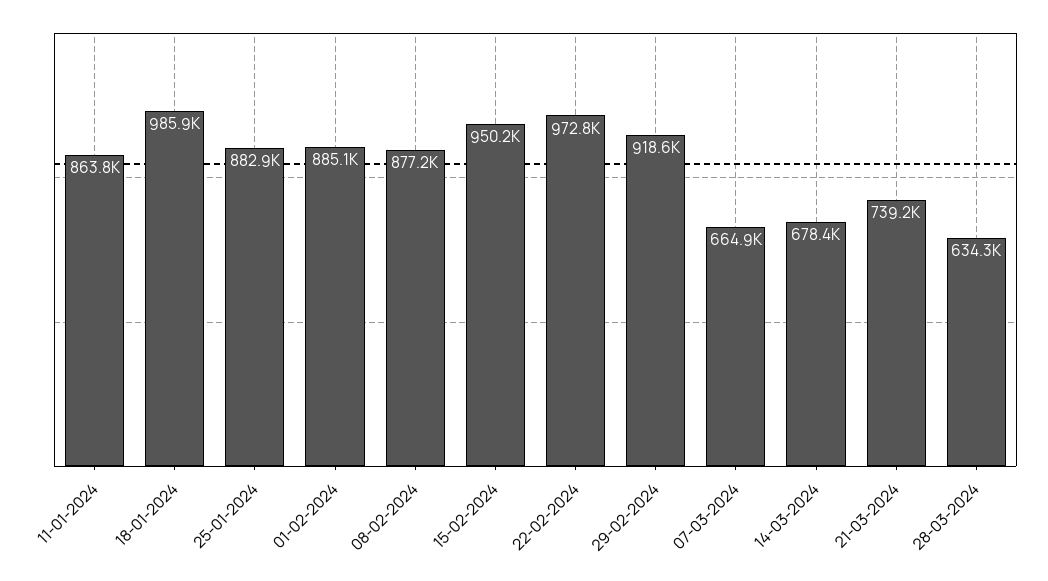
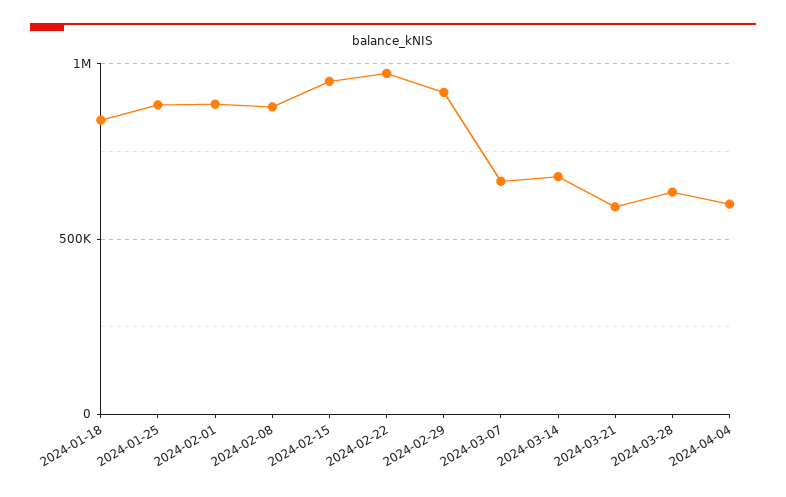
11-01-2024: 863800 -> none
18-01-2024: 985900 -> 850000
21-03-2024: 739200 -> 600000
2024-04-04: none -> 600000

